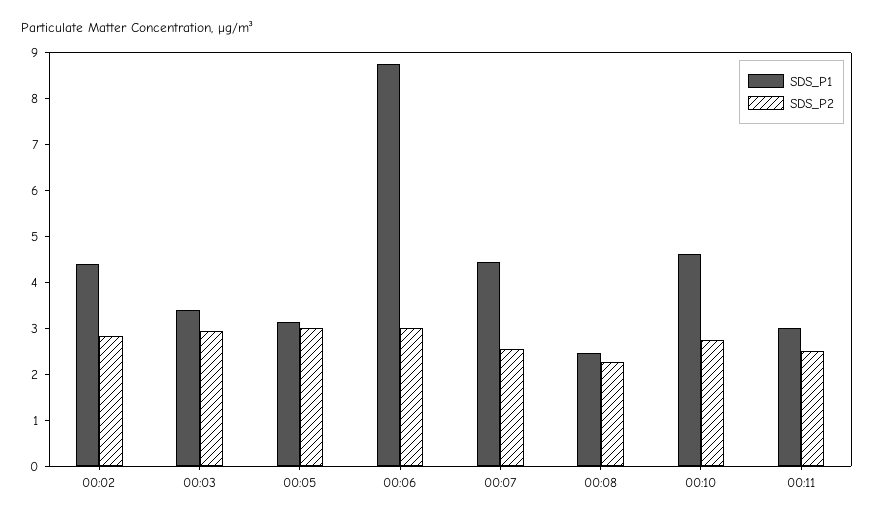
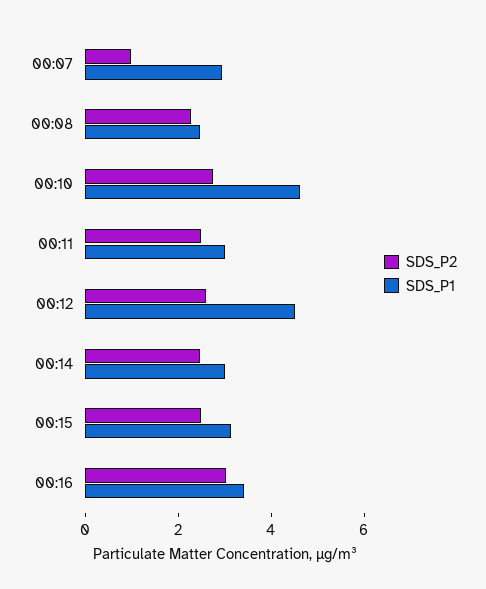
SDS_P1, 00:02: 4.4 -> none
SDS_P2, 00:02: 2.8 -> none
SDS_P1, 00:03: 3.4 -> none
SDS_P2, 00:03: 3 -> none
SDS_P1, 00:05: 3.2 -> none
SDS_P2, 00:05: 3 -> none
SDS_P1, 00:06: 8.8 -> none
SDS_P2, 00:06: 3 -> none
SDS_P1, 00:07: 4.4 -> 3
SDS_P2, 00:07: 2.6 -> 1
SDS_P2, 00:12: none -> 2.5
SDS_P1, 00:12: none -> 4.5
SDS_P2, 00:14: none -> 2.5
SDS_P1, 00:14: none -> 3
SDS_P2, 00:15: none -> 2.5
SDS_P1, 00:15: none -> 3
SDS_P2, 00:16: none -> 3
SDS_P1, 00:16: none -> 3.5

